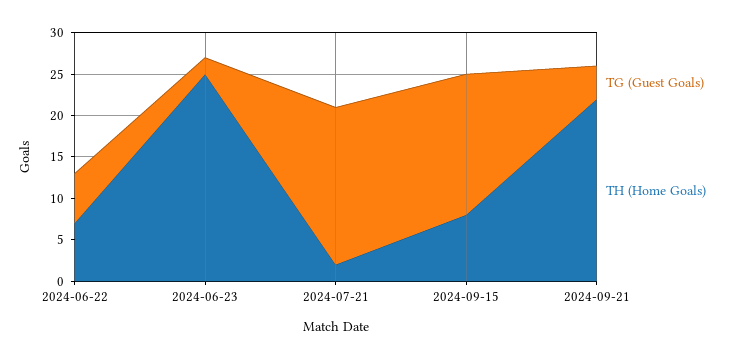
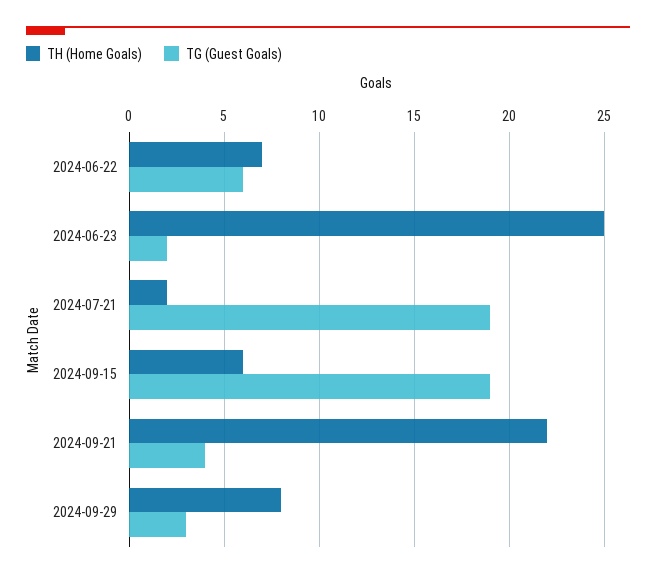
TG (Guest Goals), 2024-09-15: 17 -> 19
TH (Home Goals), 2024-09-15: 8 -> 6
TH (Home Goals), 2024-09-29: none -> 8
TG (Guest Goals), 2024-09-29: none -> 3

